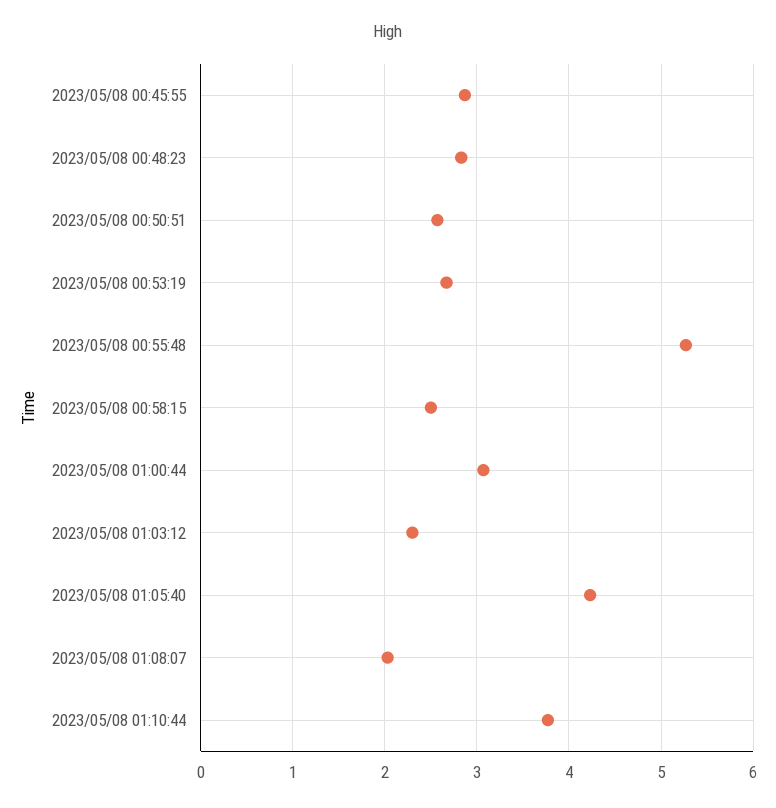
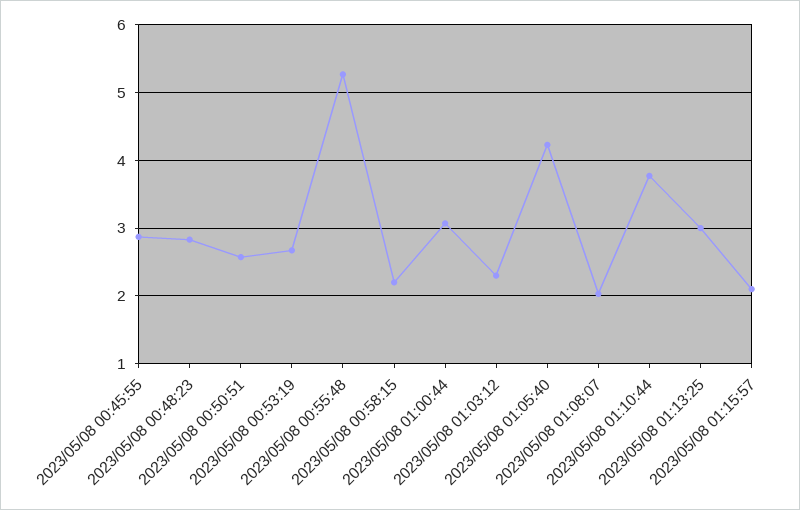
2023/05/08 00:58:15: 2.5 -> 2.2
2023/05/08 01:13:25: none -> 3
2023/05/08 01:15:57: none -> 2.1

